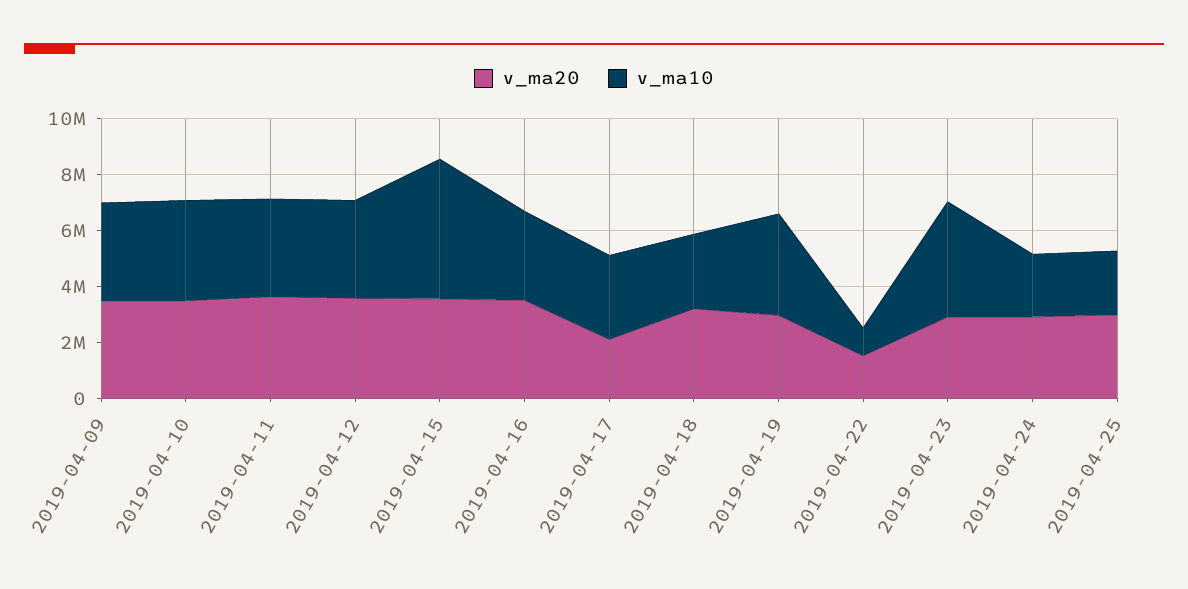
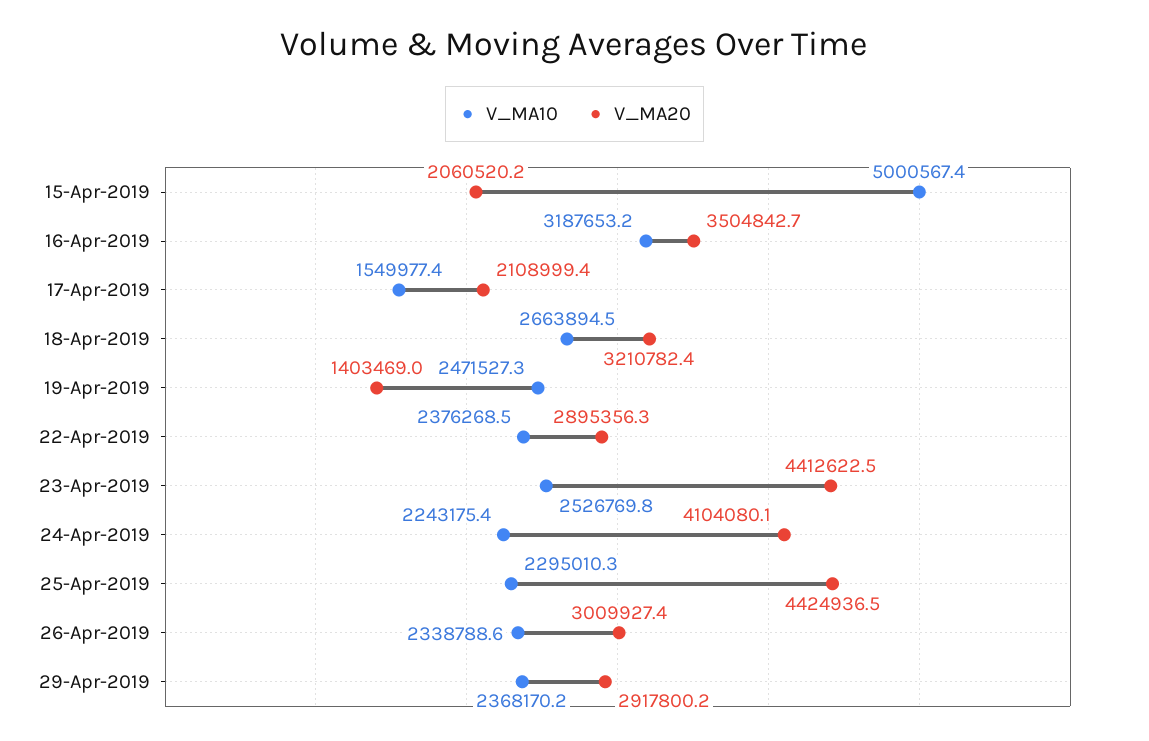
v_ma20, 2019-04-09: 3500000 -> none
v_ma10, 2019-04-09: 3500000 -> none
v_ma20, 2019-04-10: 3500000 -> none
v_ma10, 2019-04-10: 3500000 -> none
v_ma20, 2019-04-11: 3500000 -> none
v_ma10, 2019-04-11: 3500000 -> none
v_ma20, 2019-04-12: 3500000 -> none
v_ma10, 2019-04-12: 3500000 -> none
v_ma20, 2019-04-15: 3500000 -> 2060520.2
v_ma10, 2019-04-17: 3000000 -> 1549977.4
v_ma20, 2019-04-19: 3000000 -> 1403469
v_ma10, 2019-04-19: 3500000 -> 2471527.3
v_ma20, 2019-04-22: 1500000 -> 2895356.3
v_ma10, 2019-04-22: 1000000 -> 2376268.5
v_ma20, 2019-04-23: 3000000 -> 4412622.5
v_ma10, 2019-04-23: 4000000 -> 2526769.8
v_ma20, 2019-04-24: 3000000 -> 4104080.1
v_ma20, 2019-04-25: 3000000 -> 4424936.5
v_ma10, 26-Apr-2019: none -> 2338788.6
v_ma20, 26-Apr-2019: none -> 3009927.4
v_ma10, 29-Apr-2019: none -> 2368170.2
v_ma20, 29-Apr-2019: none -> 2917800.2

